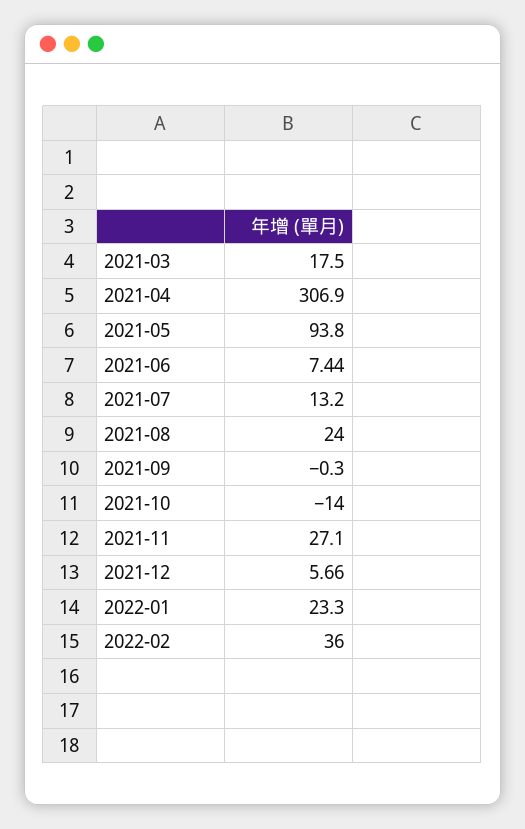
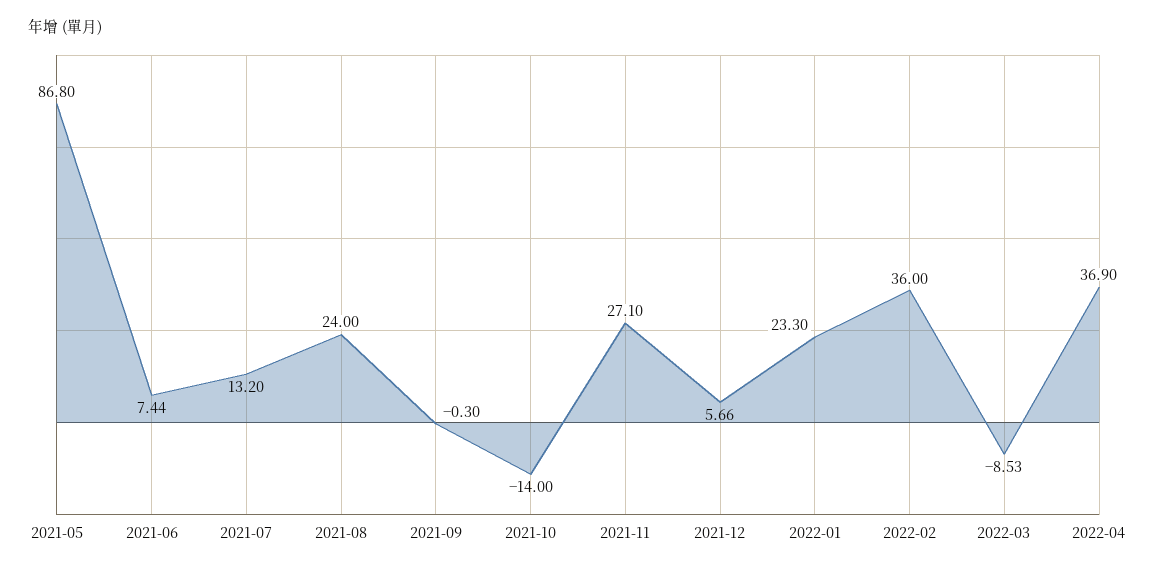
2021-03: 17.5 -> none
2021-04: 306.9 -> none
2021-05: 93.8 -> 86.8
2022-03: none -> -8.53
2022-04: none -> 36.9

